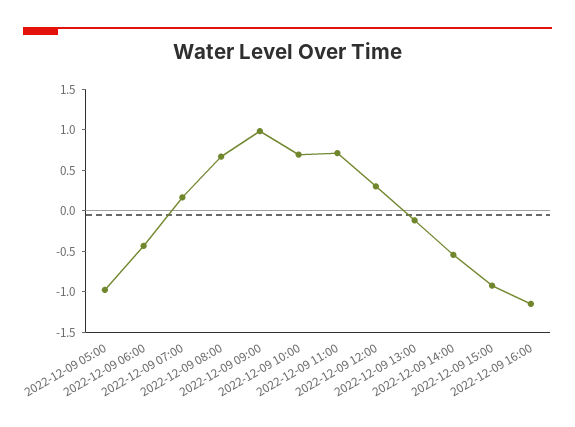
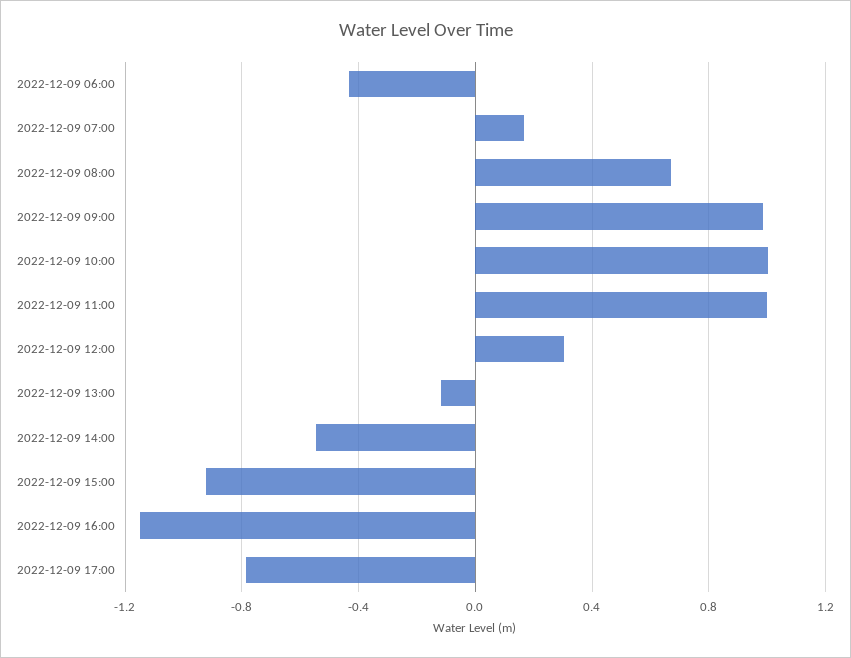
2022-12-09 05:00: -1 -> none
2022-12-09 10:00: 0.7 -> 1
2022-12-09 11:00: 0.7 -> 1
2022-12-09 17:00: none -> -0.8

